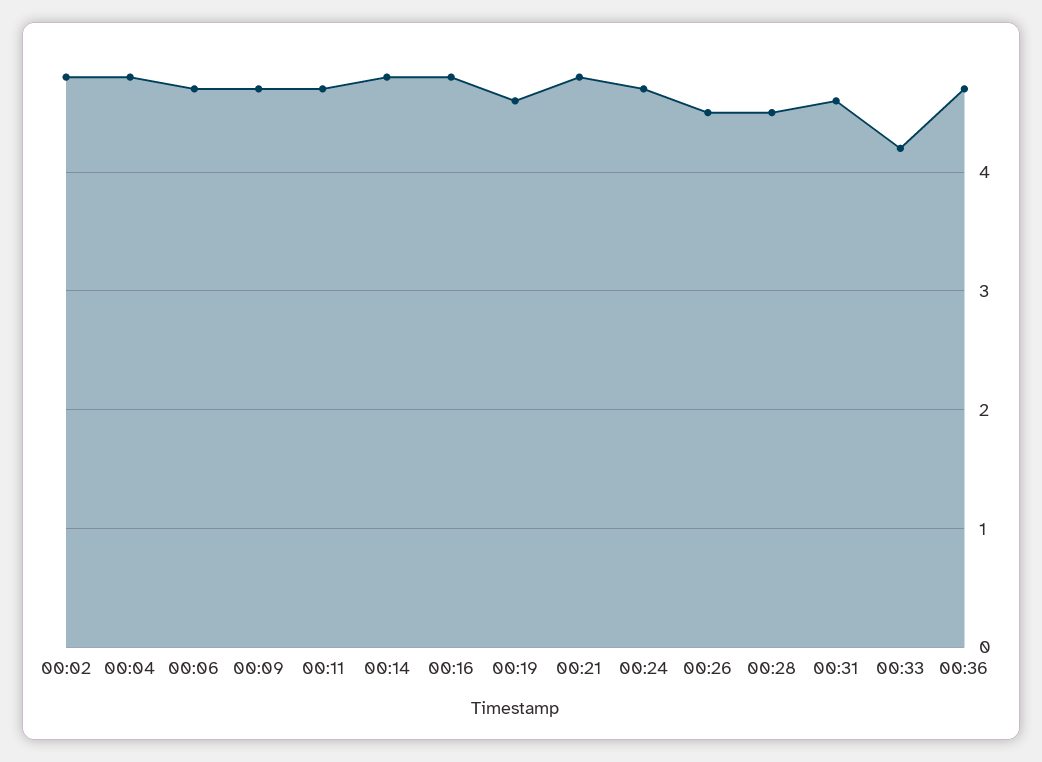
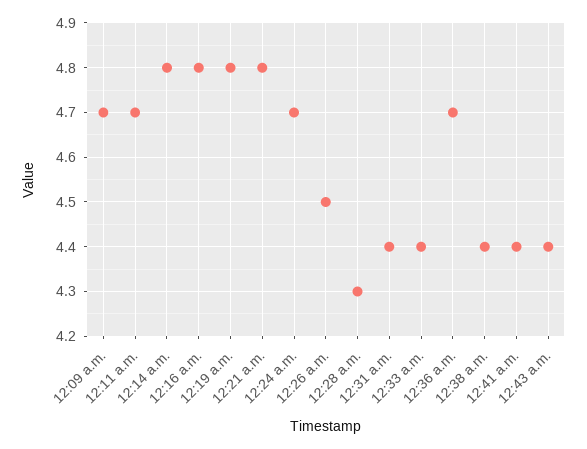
00:02: 4.8 -> none
00:04: 4.8 -> none
00:06: 4.7 -> none
00:19: 4.6 -> 4.8
00:28: 4.5 -> 4.3
00:31: 4.6 -> 4.4
00:33: 4.2 -> 4.4
12:38 a.m.: none -> 4.4
12:41 a.m.: none -> 4.4
12:43 a.m.: none -> 4.4

